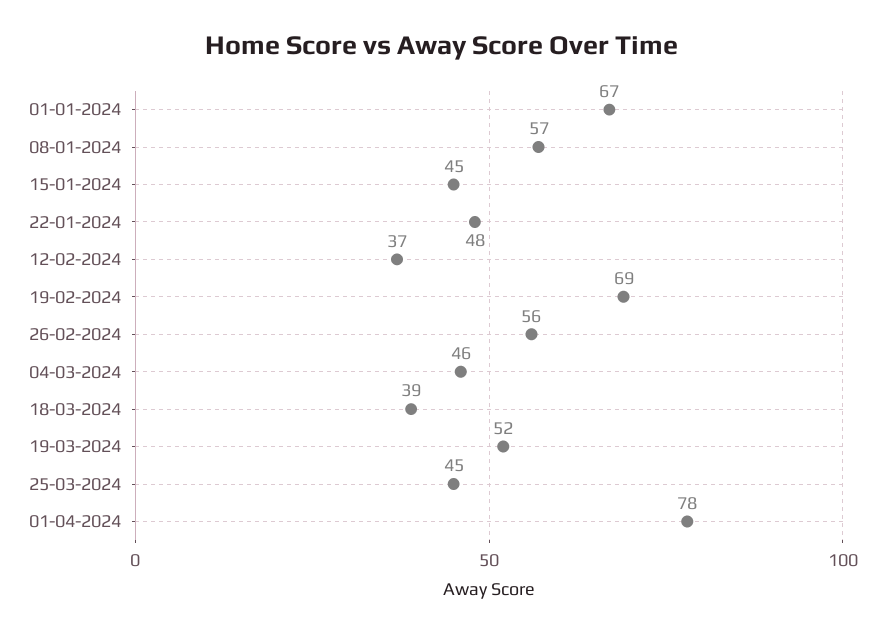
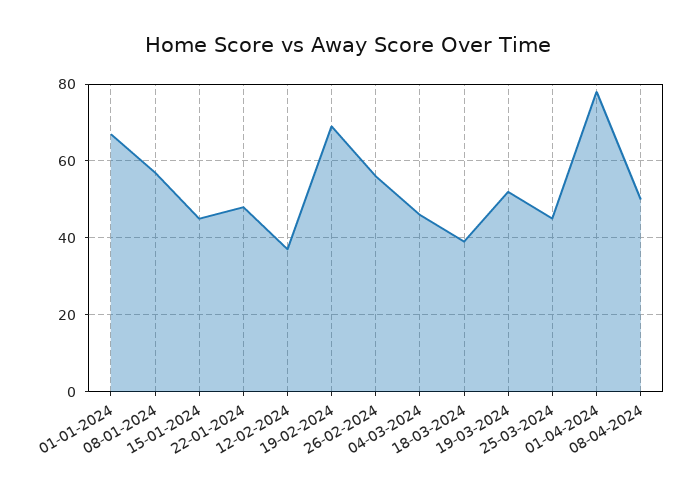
08-04-2024: none -> 50

